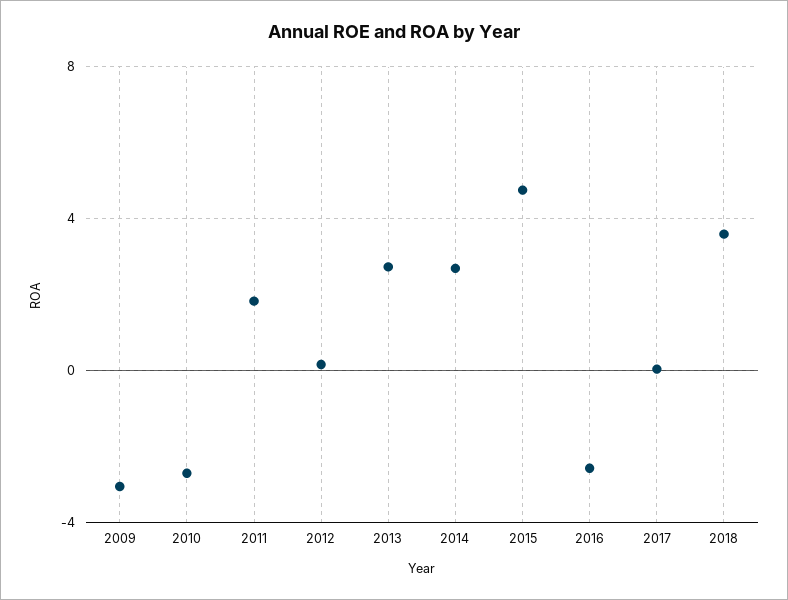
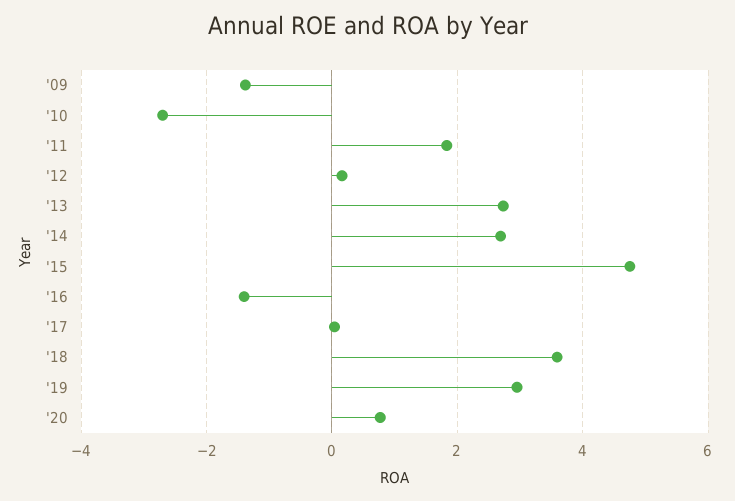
2009: -3 -> -1.4
2016: -2.5 -> -1.4
'19: none -> 3
'20: none -> 0.8

